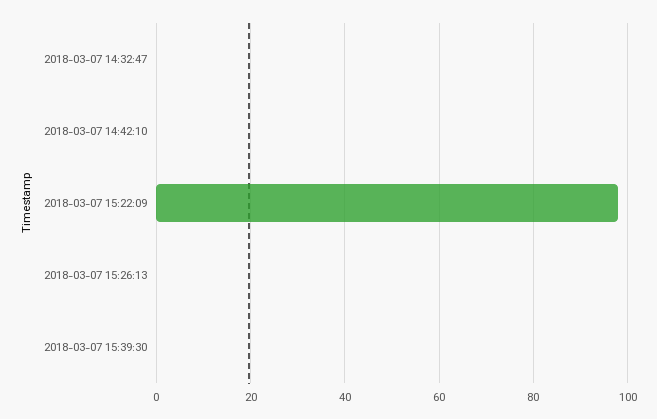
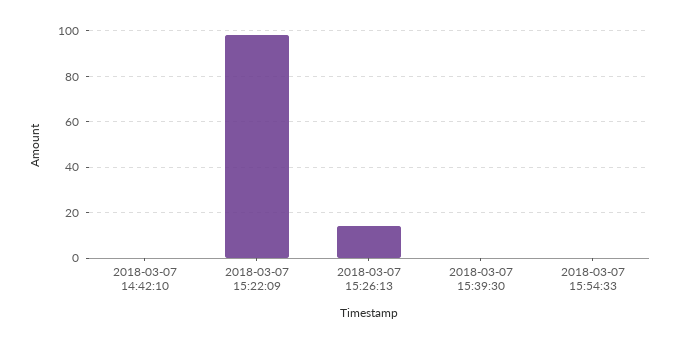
2018-03-07 14:32:47: 0 -> none
2018-03-07 15:26:13: 0 -> 15
2018-03-07 15:54:33: none -> 0

